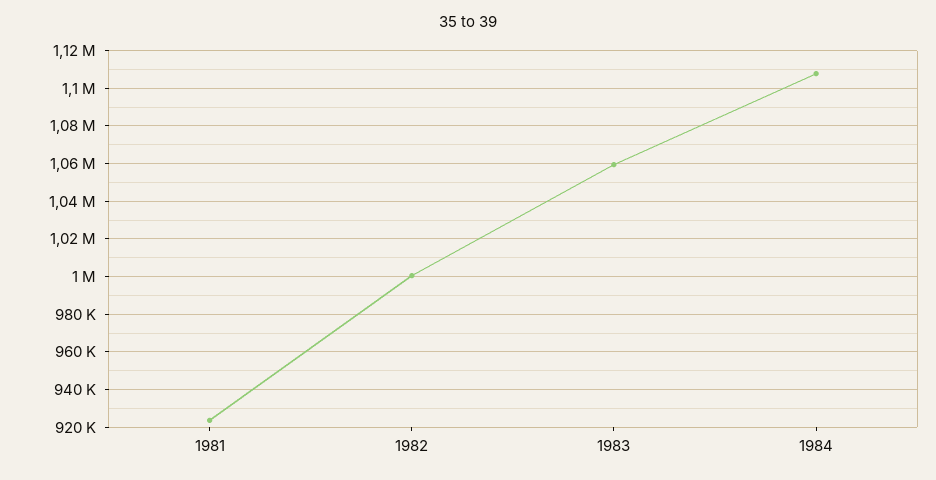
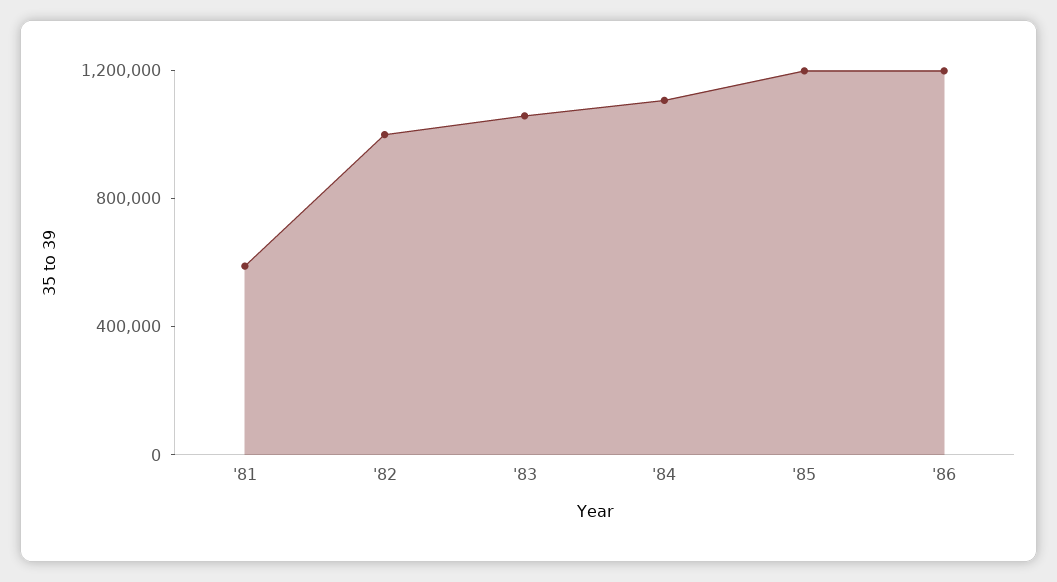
1981: 925000 -> 600000
'85: none -> 1200000
'86: none -> 1200000

